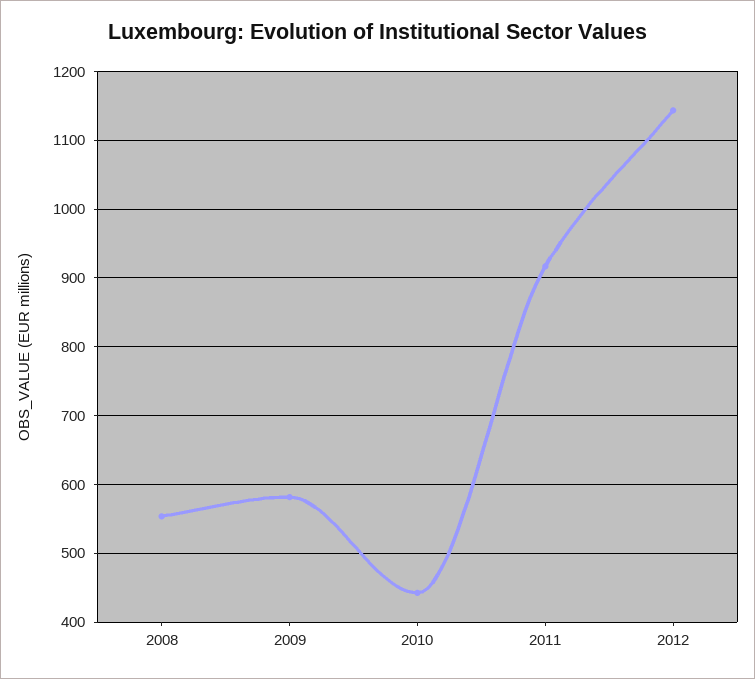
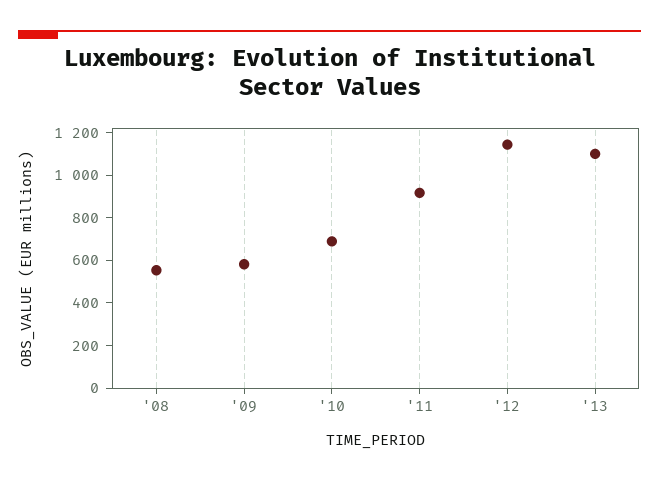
2010: 440 -> 700
'13: none -> 1100

